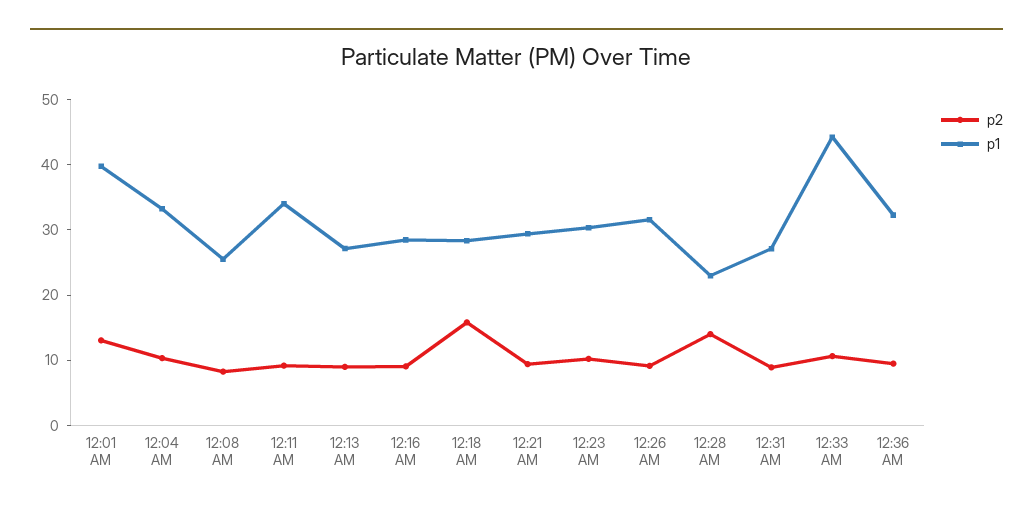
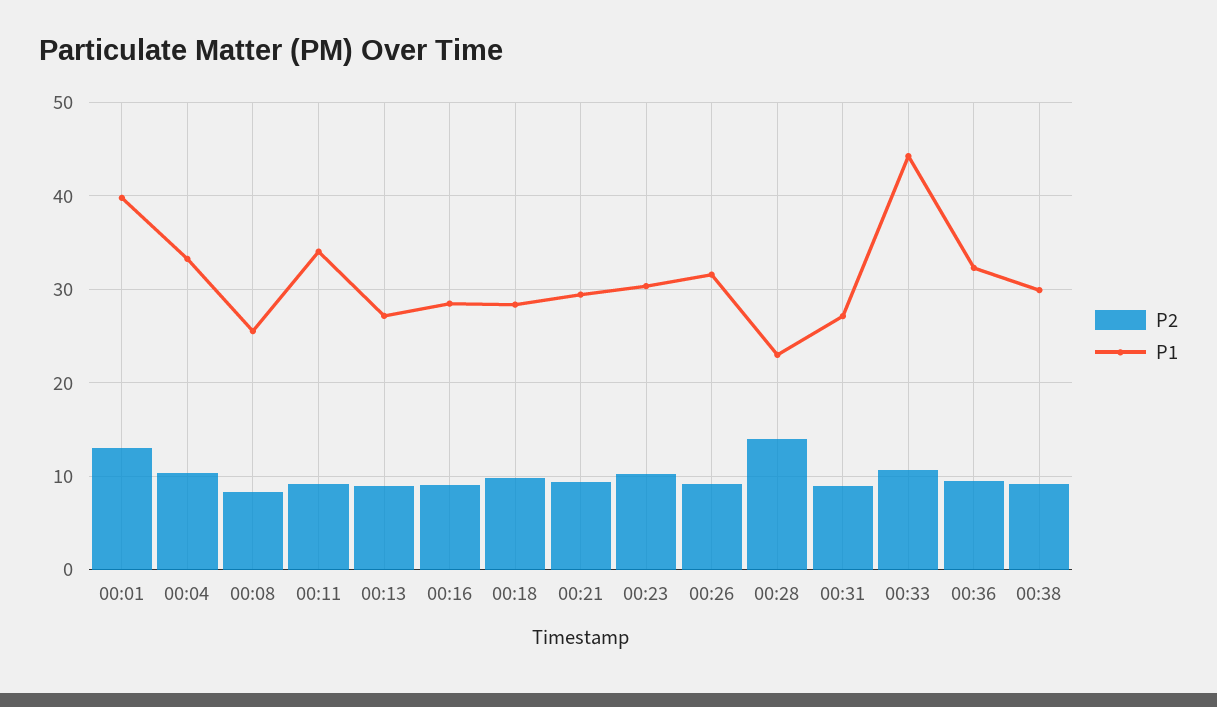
p2, 12:18 AM: 16 -> 10
p2, 00:38: none -> 9
p1, 00:38: none -> 30

